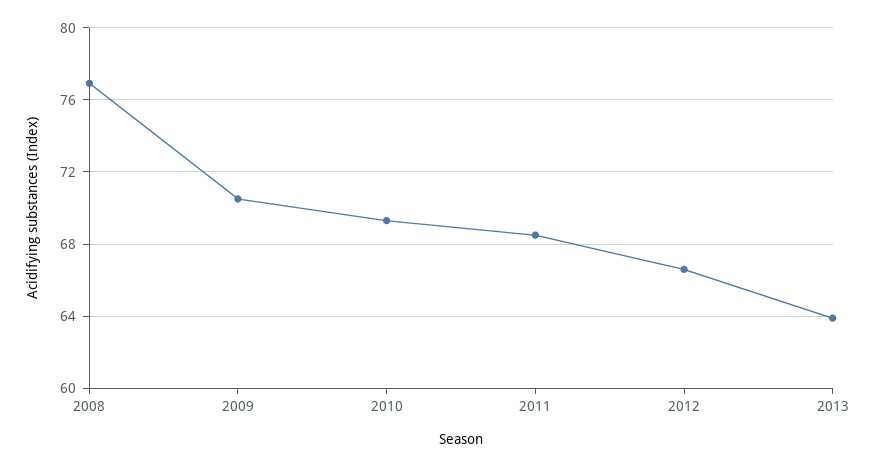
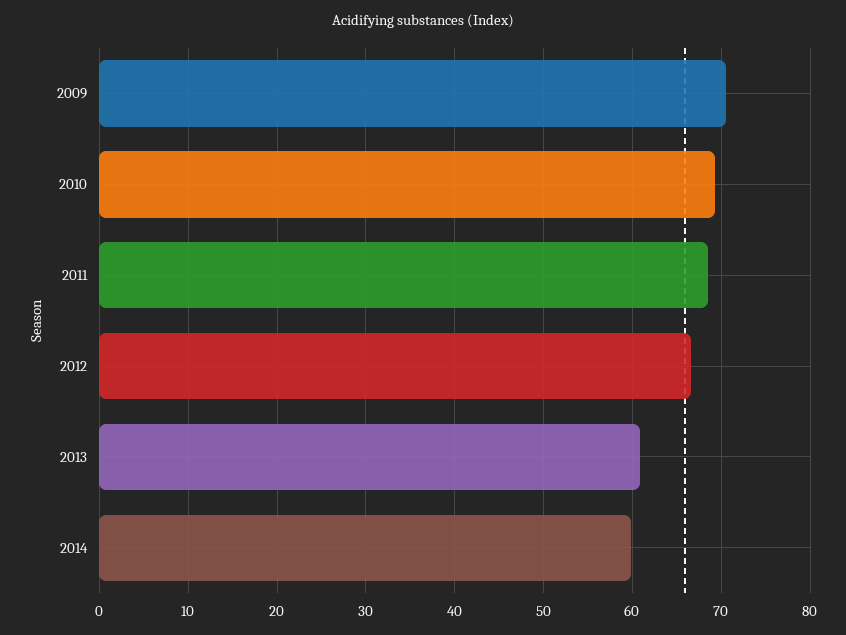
2008: 77 -> none
2013: 64 -> 61
2014: none -> 60

